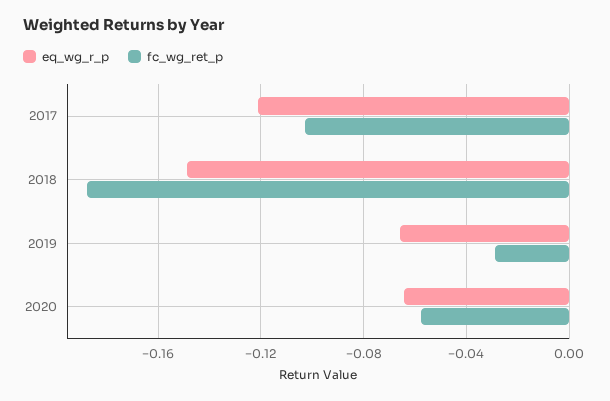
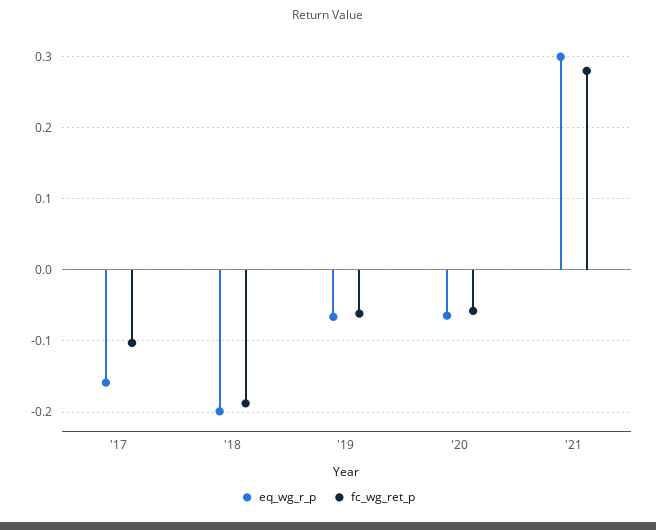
eq_wg_r_p, 2017: -0.12 -> -0.16
eq_wg_r_p, 2018: -0.15 -> -0.2
fc_wg_ret_p, 2019: -0.03 -> -0.06
eq_wg_r_p, '21: none -> 0.3
fc_wg_ret_p, '21: none -> 0.28

